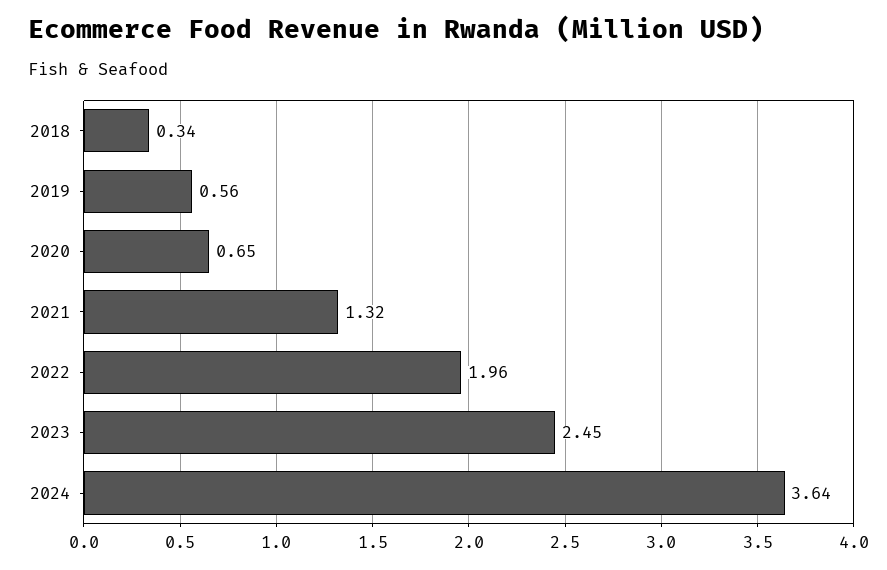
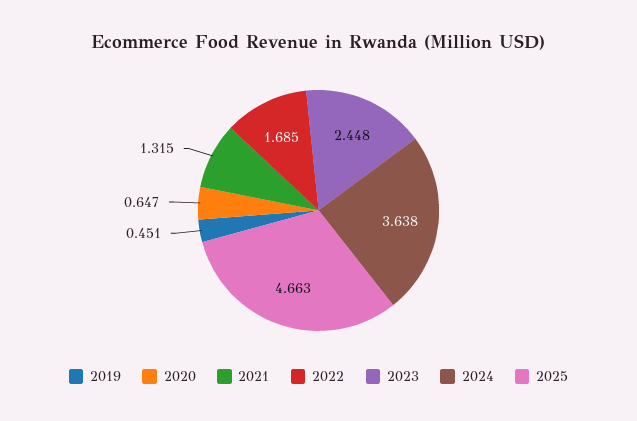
2018: 0.34 -> none
2019: 0.56 -> 0.451
2022: 1.96 -> 1.685
2025: none -> 4.663

